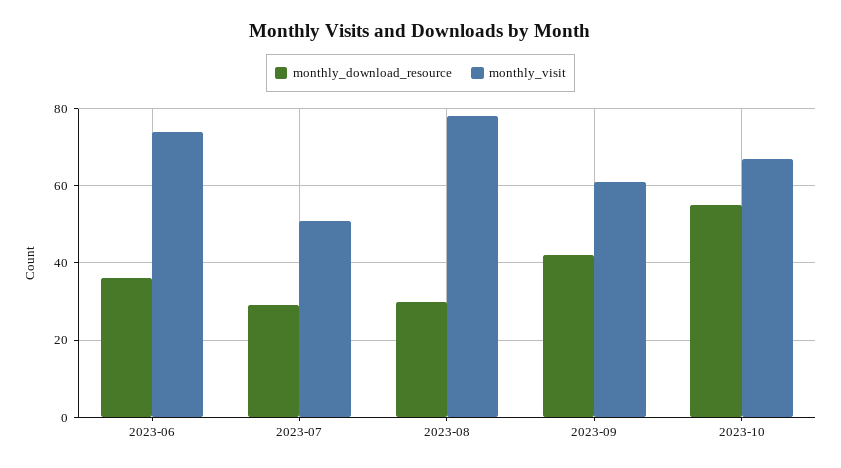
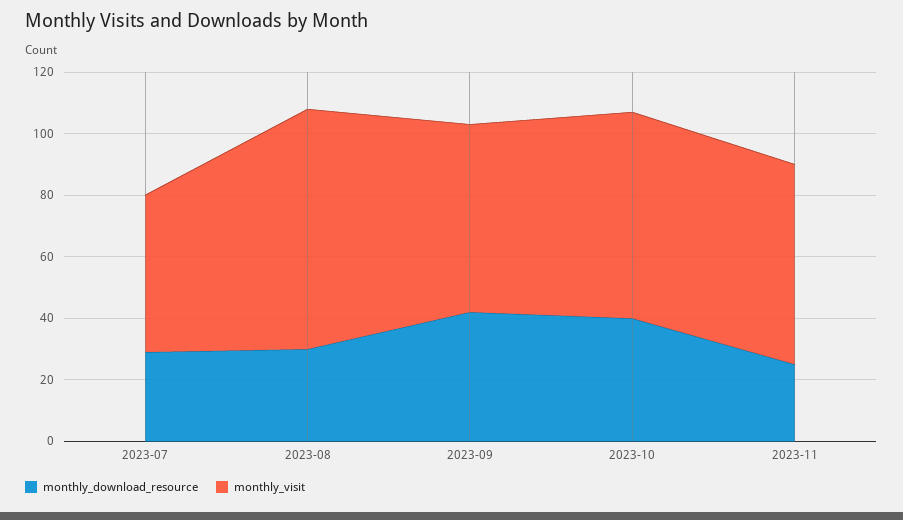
monthly_download_resource, 2023-06: 35 -> none
monthly_visit, 2023-06: 75 -> none
monthly_download_resource, 2023-10: 55 -> 40
monthly_download_resource, 2023-11: none -> 25
monthly_visit, 2023-11: none -> 65

